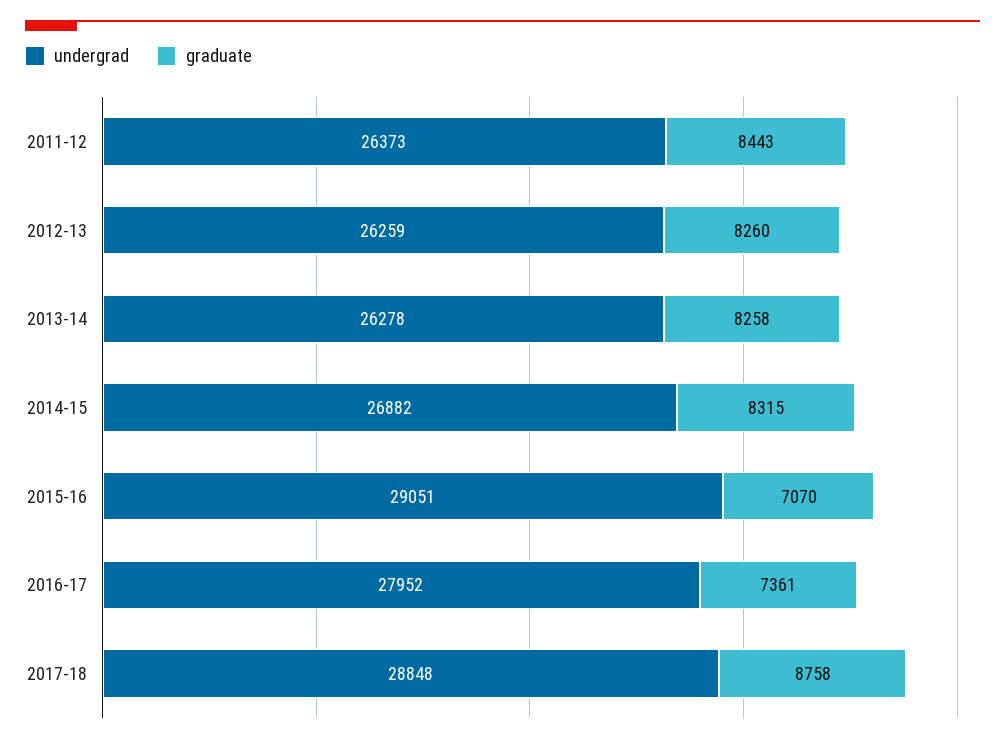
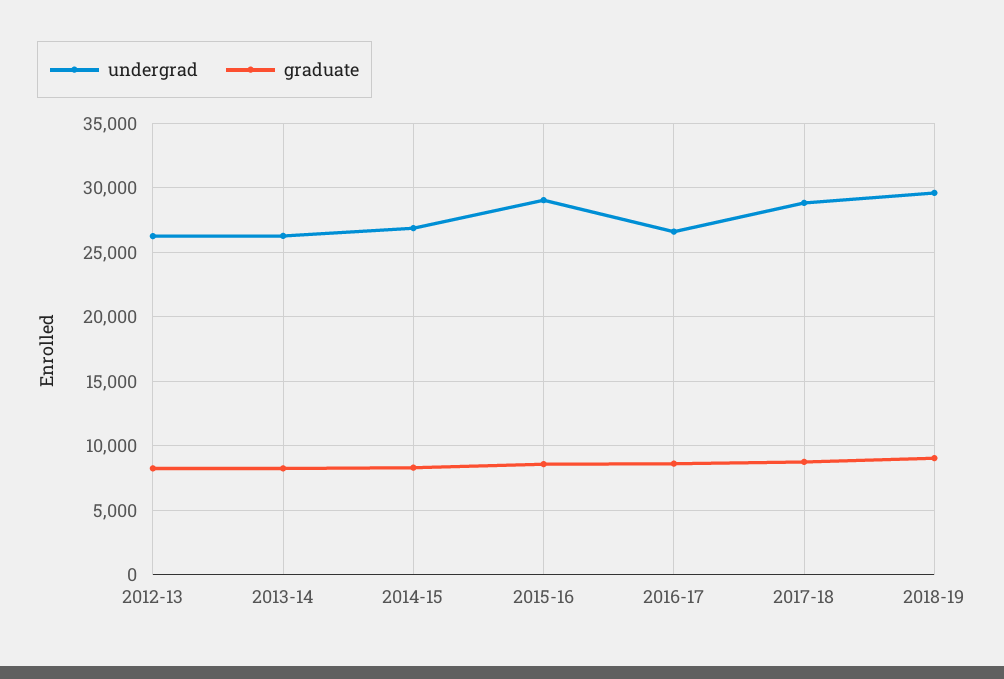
undergrad, 2011-12: 26373 -> none
graduate, 2011-12: 8443 -> none
graduate, 2015-16: 7070 -> 8500
undergrad, 2016-17: 27952 -> 26500
graduate, 2016-17: 7361 -> 8500
undergrad, 2018-19: none -> 29500
graduate, 2018-19: none -> 9000

